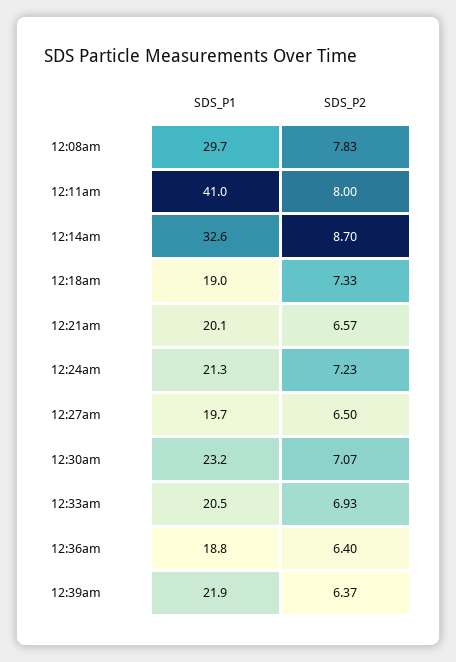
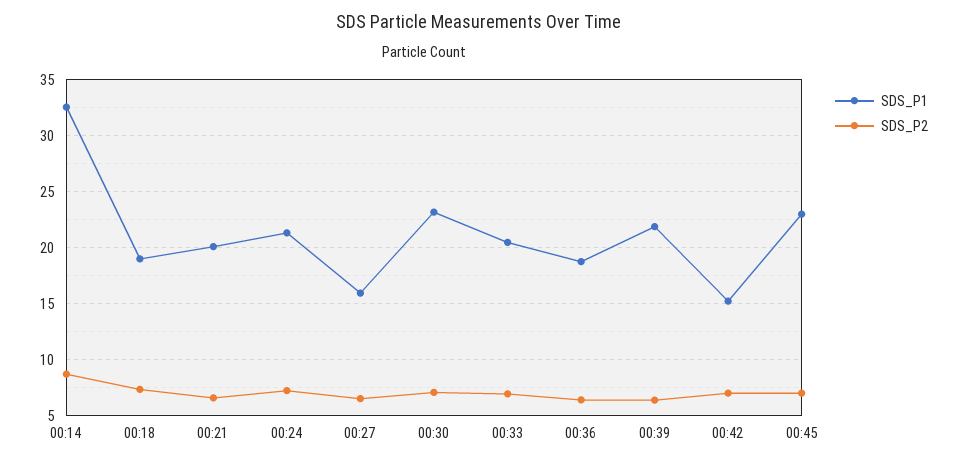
SDS_P1, 12:08am: 29.7 -> none
SDS_P2, 12:08am: 7.83 -> none
SDS_P1, 12:11am: 41 -> none
SDS_P2, 12:11am: 8 -> none
SDS_P1, 12:27am: 19.7 -> 16
SDS_P1, 00:42: none -> 15
SDS_P2, 00:42: none -> 7
SDS_P1, 00:45: none -> 23
SDS_P2, 00:45: none -> 7

